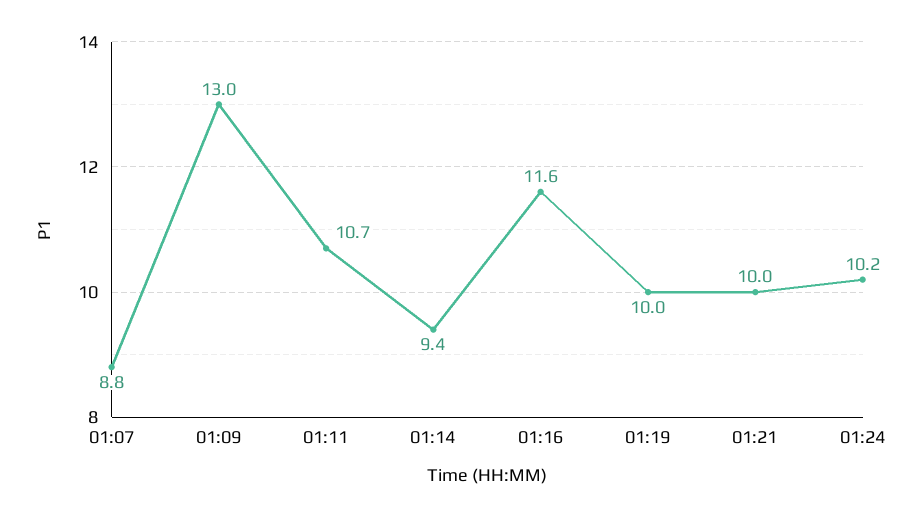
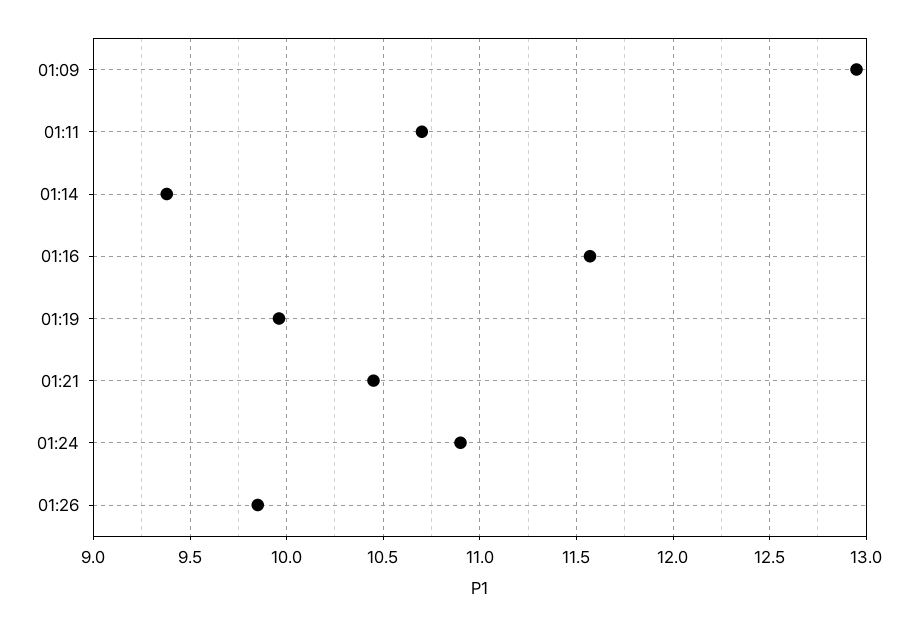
01:07: 8.8 -> none
01:21: 10 -> 10.45
01:24: 10.2 -> 10.9
01:26: none -> 9.85

